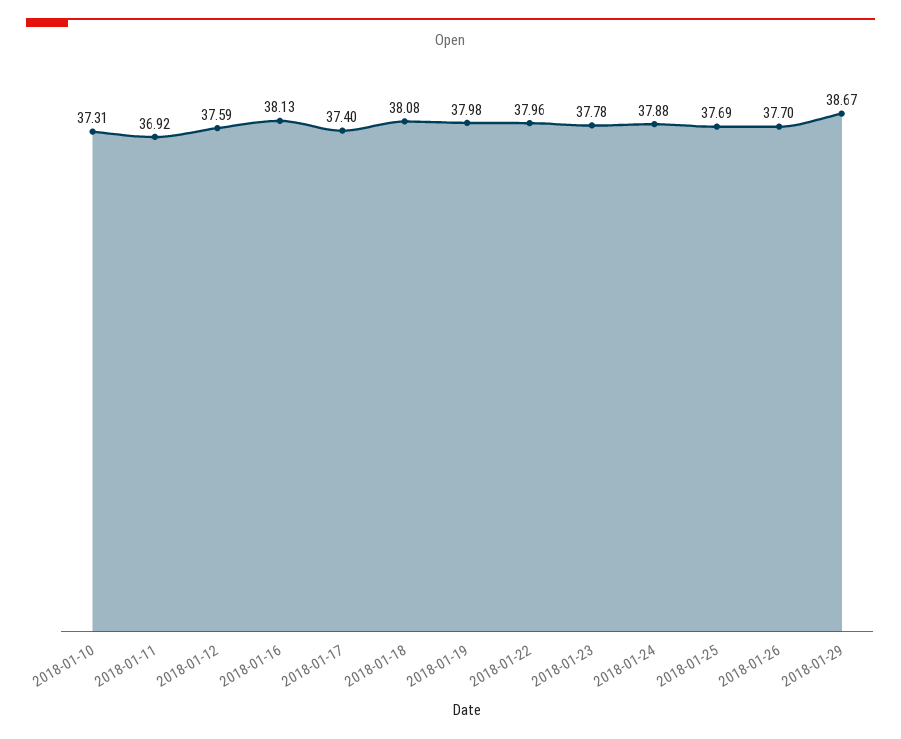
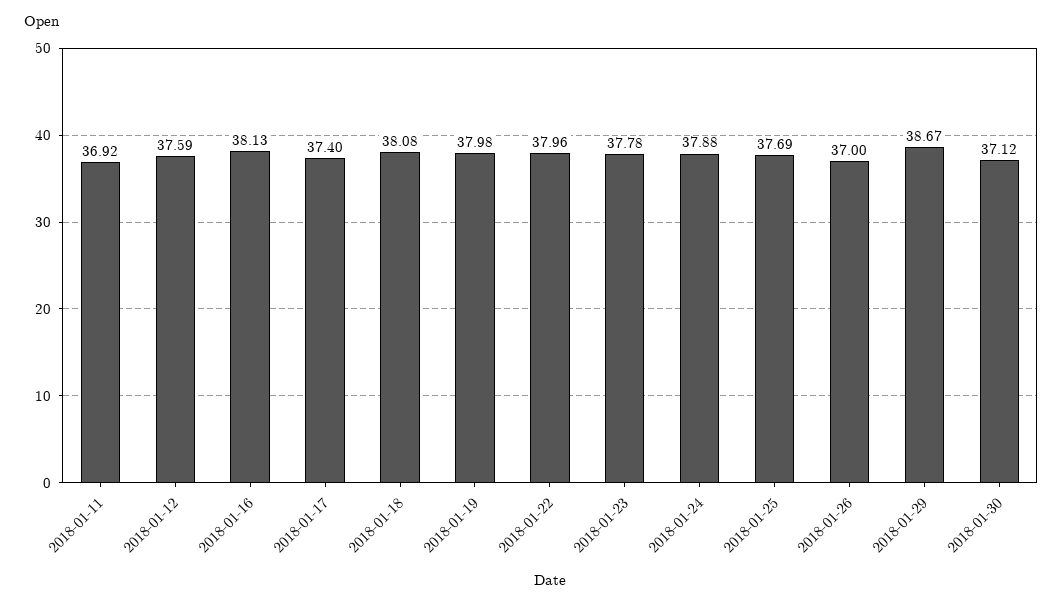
2018-01-10: 37.31 -> none
2018-01-26: 37.7 -> 37
2018-01-30: none -> 37.12

